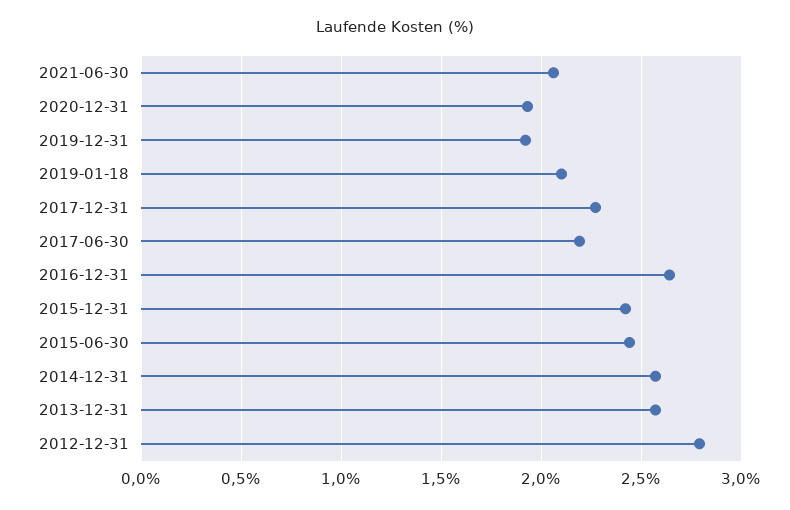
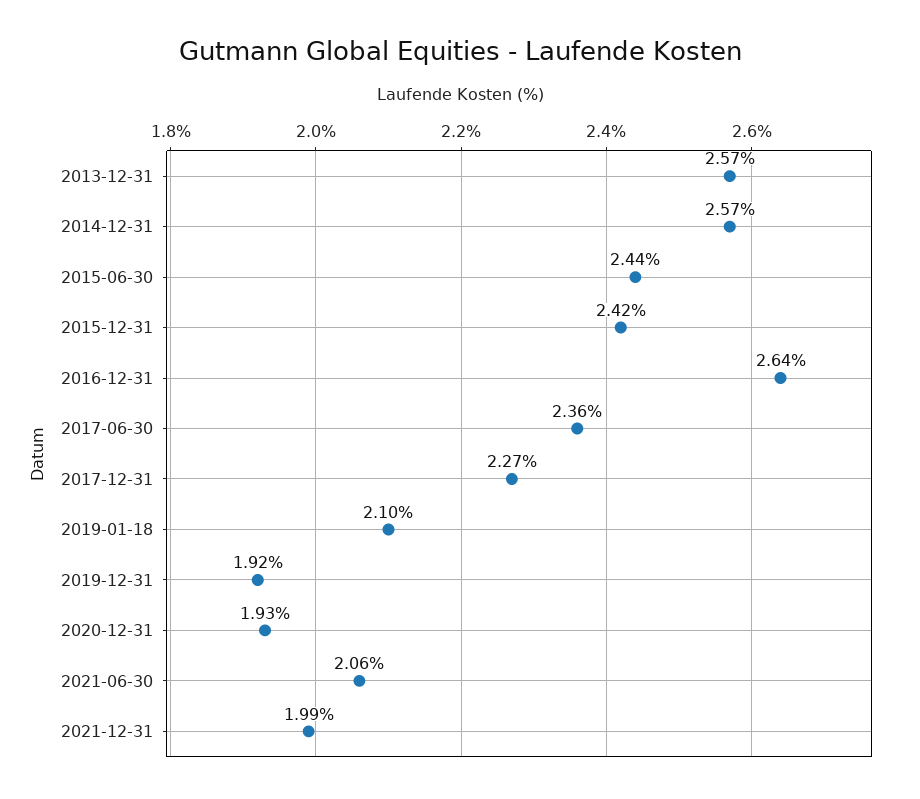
2017-06-30: 2.2 -> 2.36
2012-12-31: 2.8 -> none
2021-12-31: none -> 1.99

